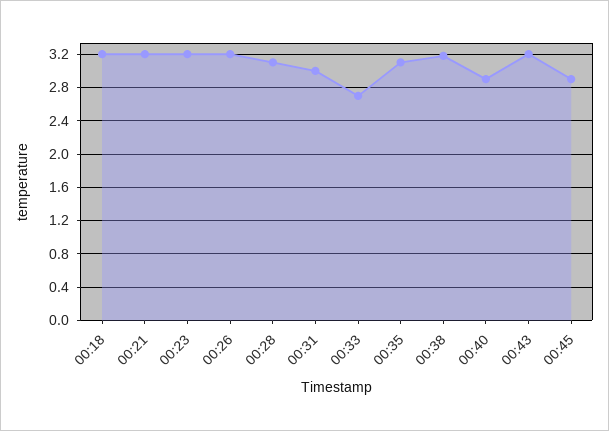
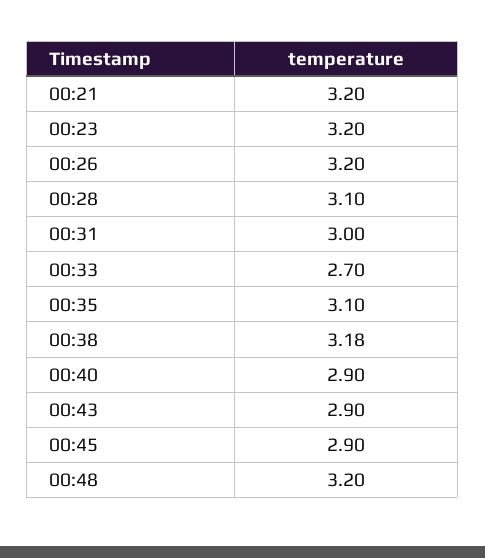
00:18: 3.2 -> none
00:43: 3.2 -> 2.9
00:48: none -> 3.2

